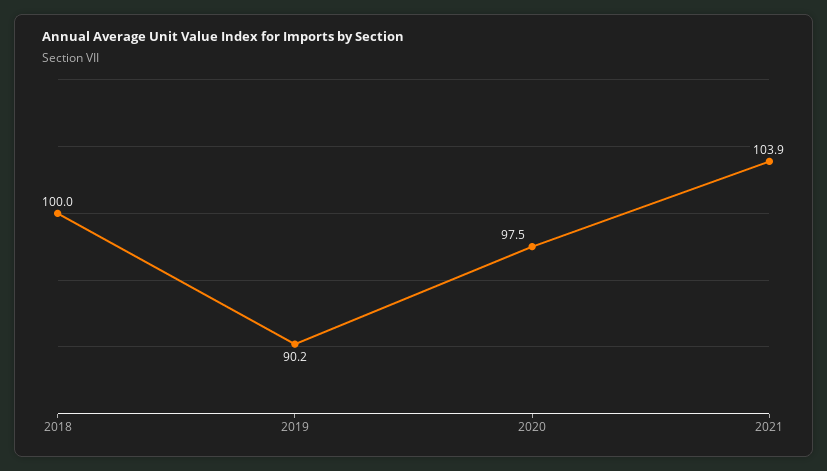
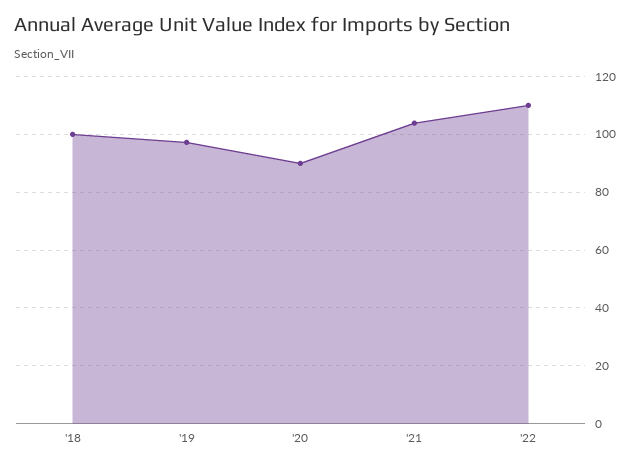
2019: 90.2 -> 97.5
2020: 97.5 -> 90
'22: none -> 110

